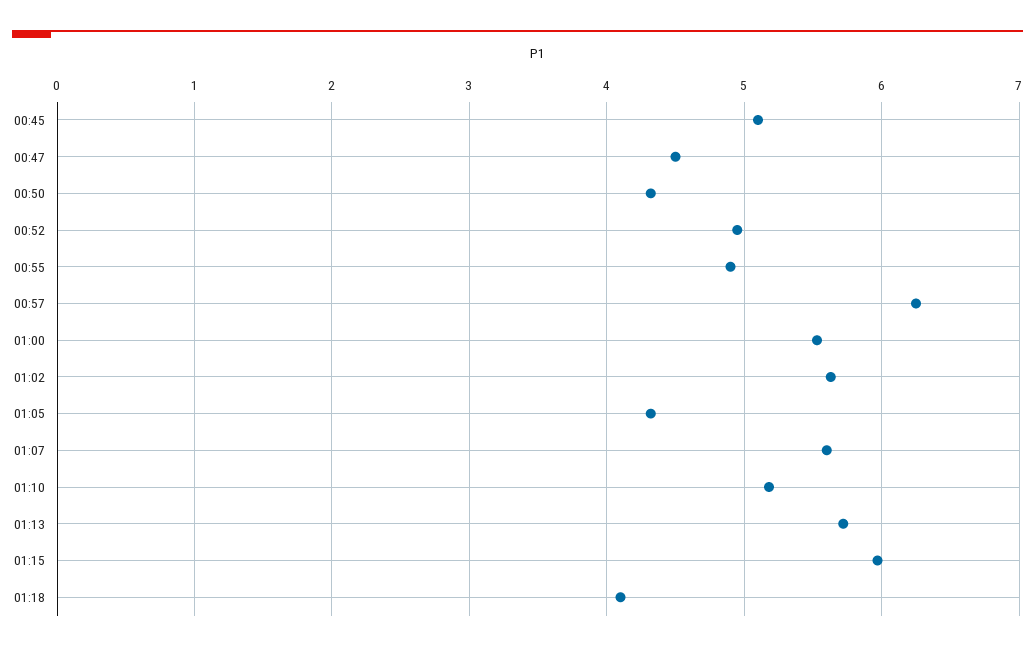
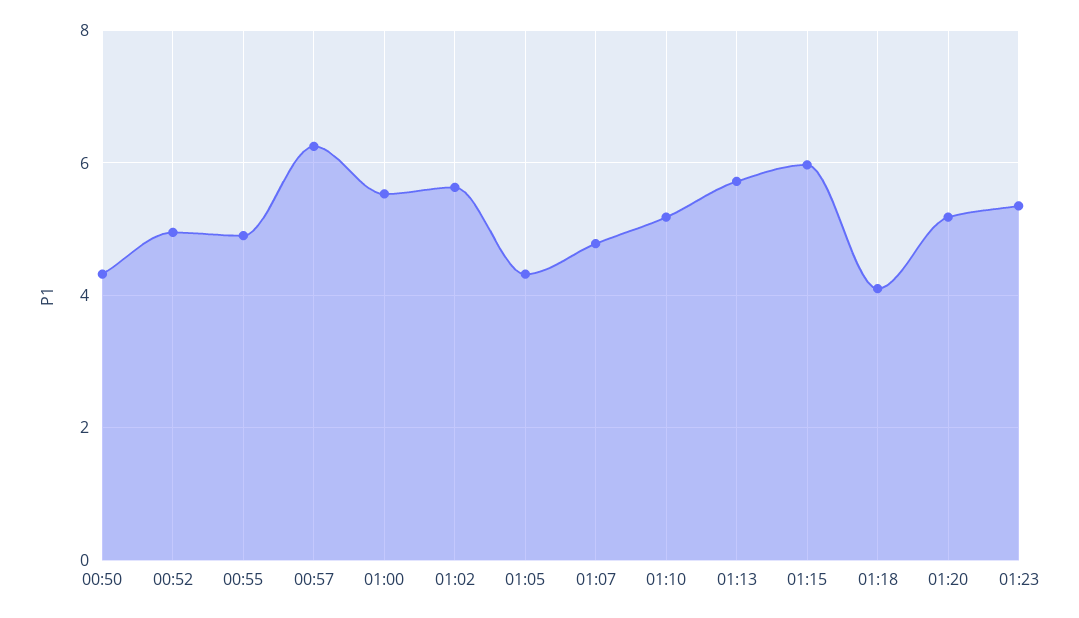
00:45: 5.1 -> none
00:47: 4.5 -> none
01:07: 5.6 -> 4.8
01:20: none -> 5.2
01:23: none -> 5.4

